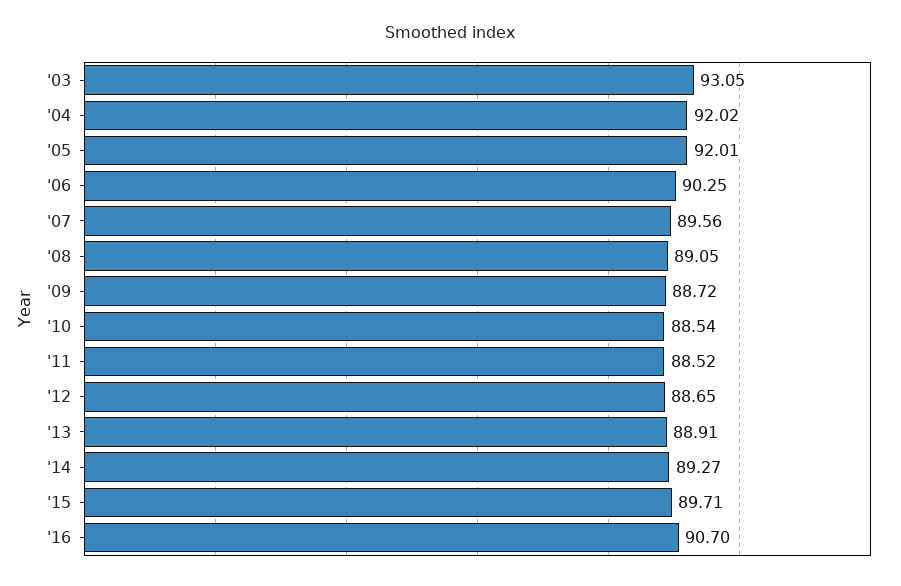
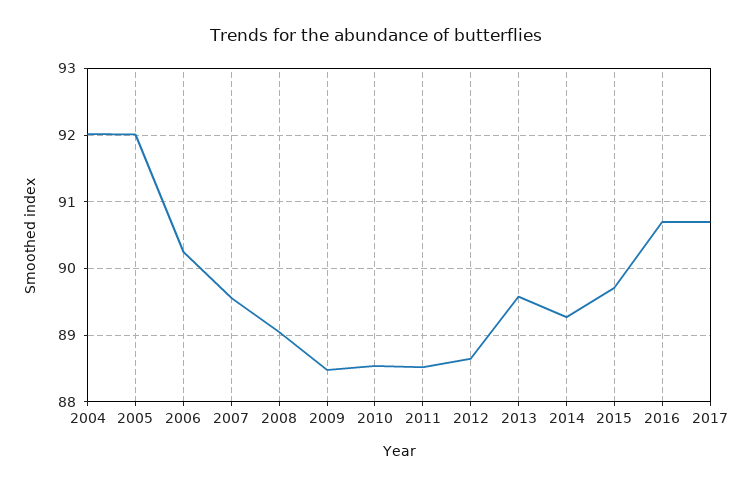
'03: 93.05 -> none
'09: 88.72 -> 88.5
'13: 88.91 -> 89.6
2017: none -> 90.7

